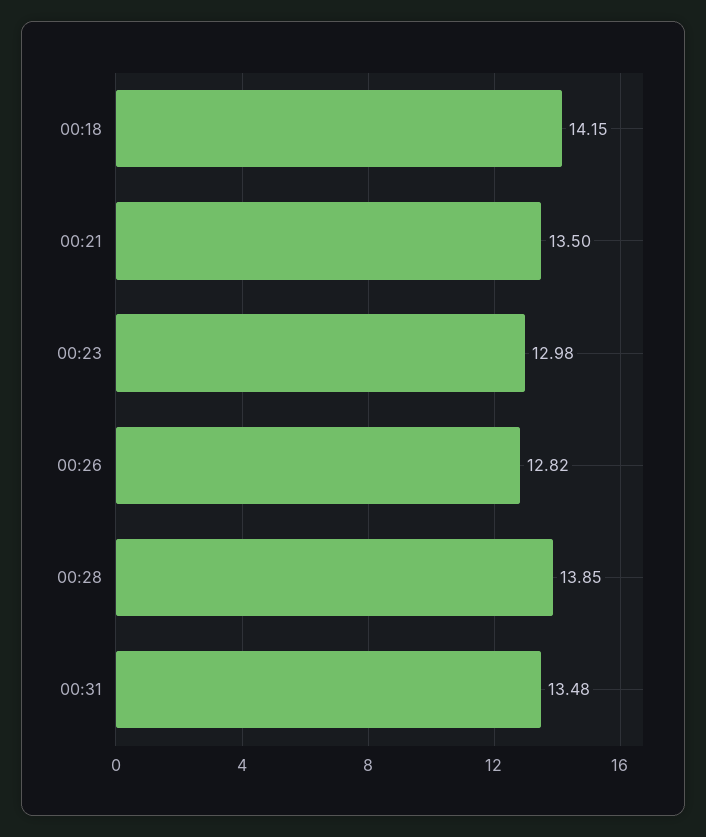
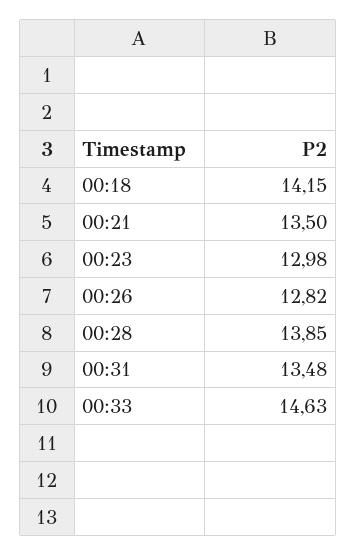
00:33: none -> 14.63

